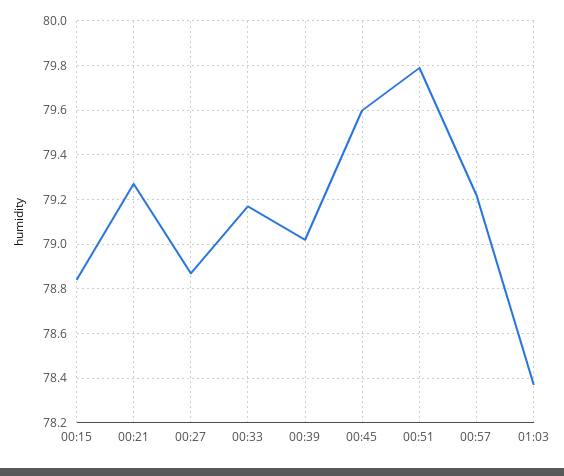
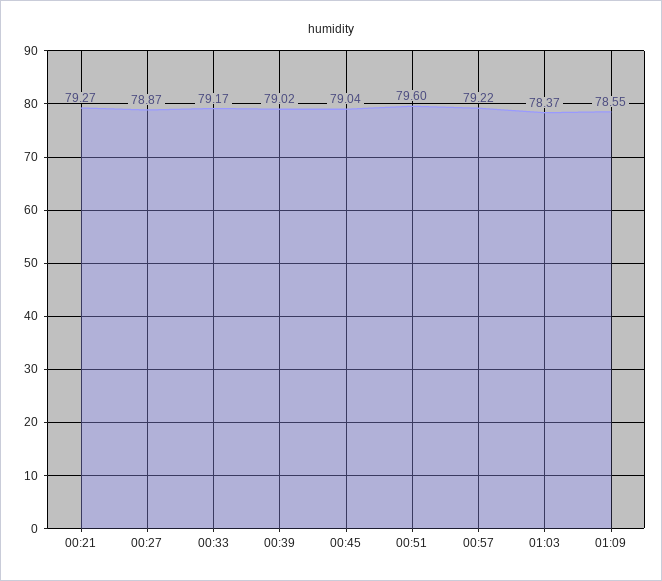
00:15: 78.85 -> none
00:45: 79.6 -> 79.04
00:51: 79.8 -> 79.6
01:09: none -> 78.55

